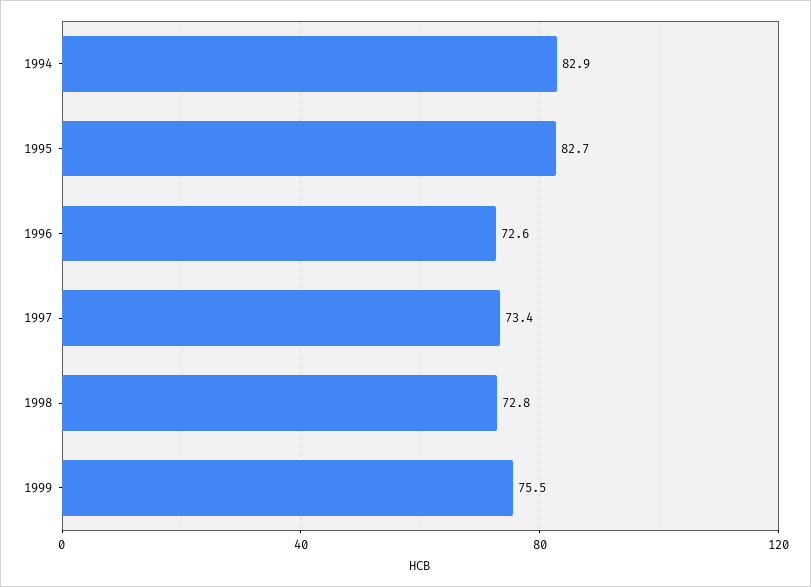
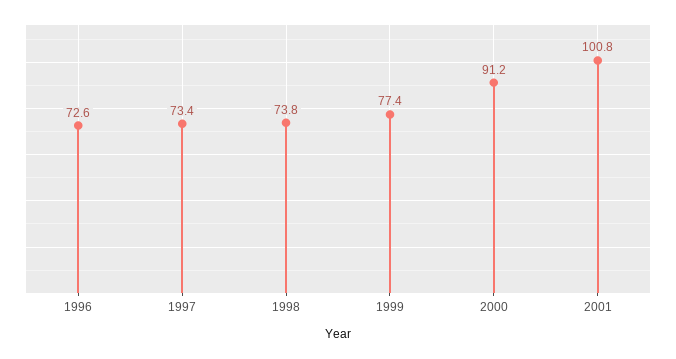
1994: 82.9 -> none
1995: 82.7 -> none
1998: 72.8 -> 73.8
1999: 75.5 -> 77.4
2000: none -> 91.2
2001: none -> 100.8

